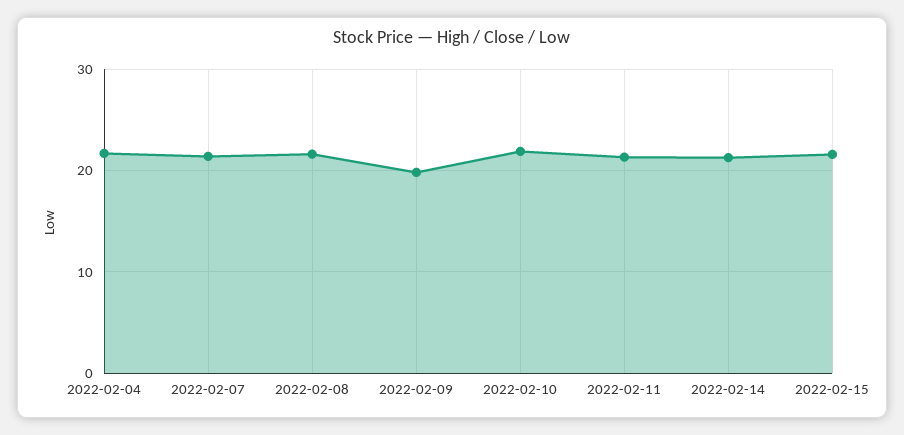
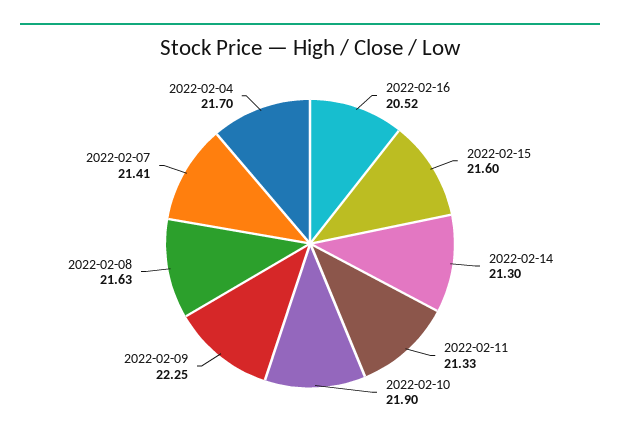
2022-02-09: 20 -> 22.25
2022-02-16: none -> 20.52

